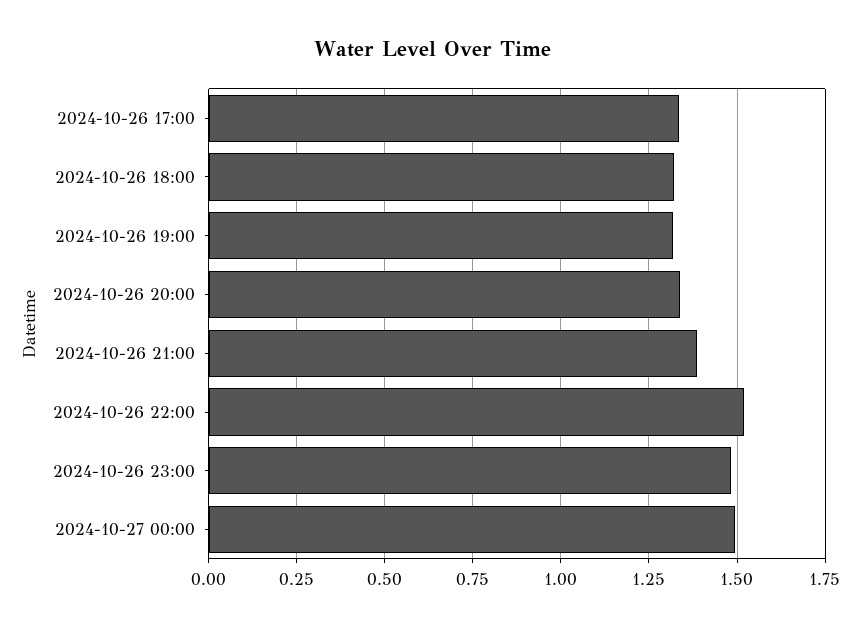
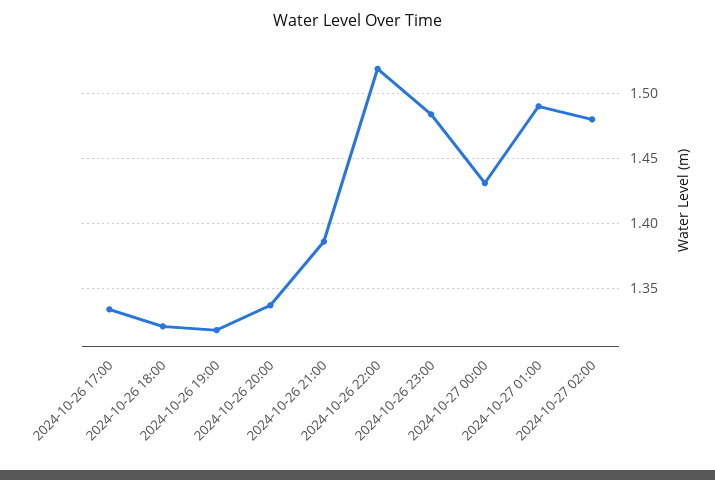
2024-10-27 00:00: 1.5 -> 1.43
2024-10-27 01:00: none -> 1.49
2024-10-27 02:00: none -> 1.48

